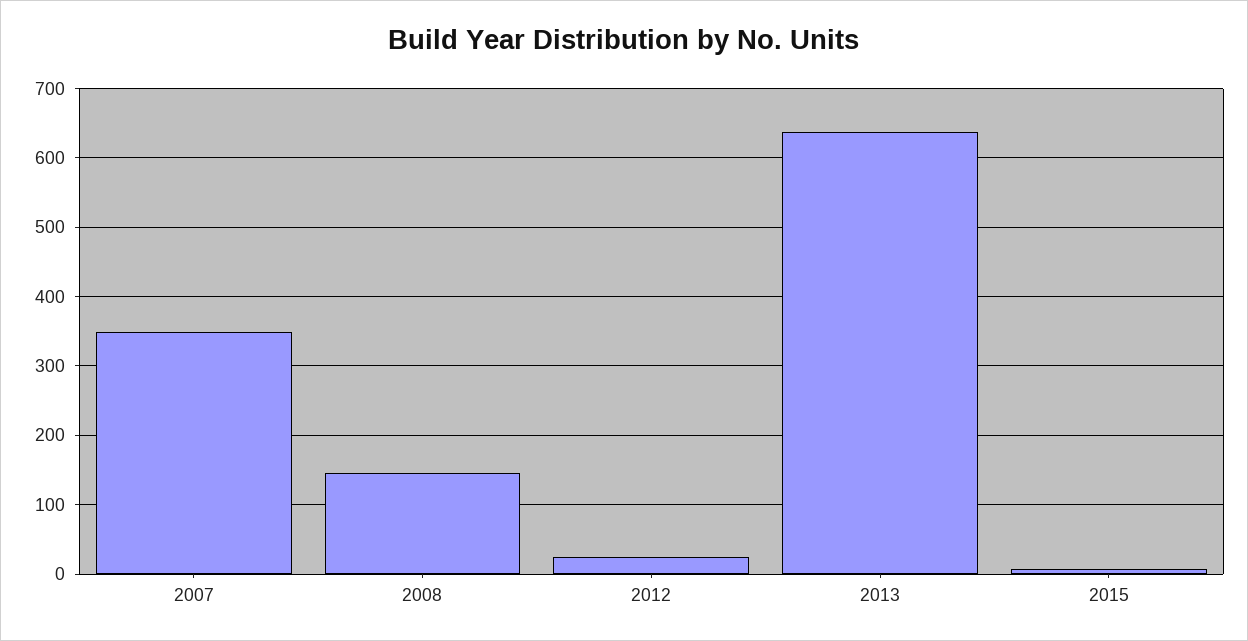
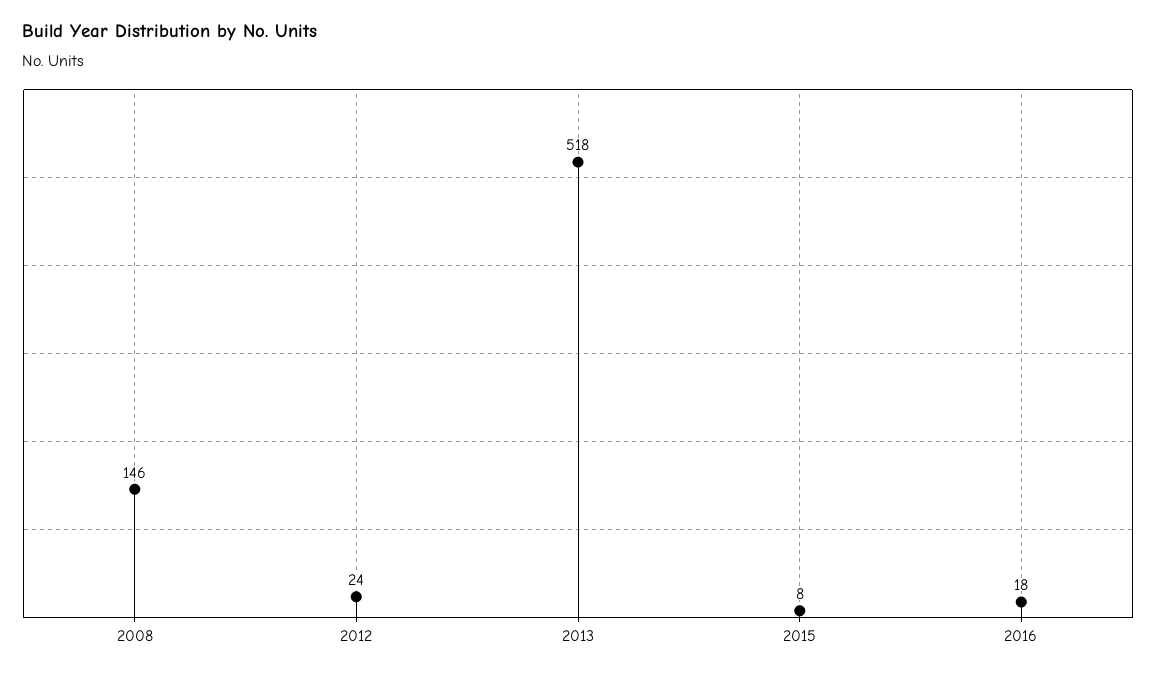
2007: 350 -> none
2013: 640 -> 518
2016: none -> 18

